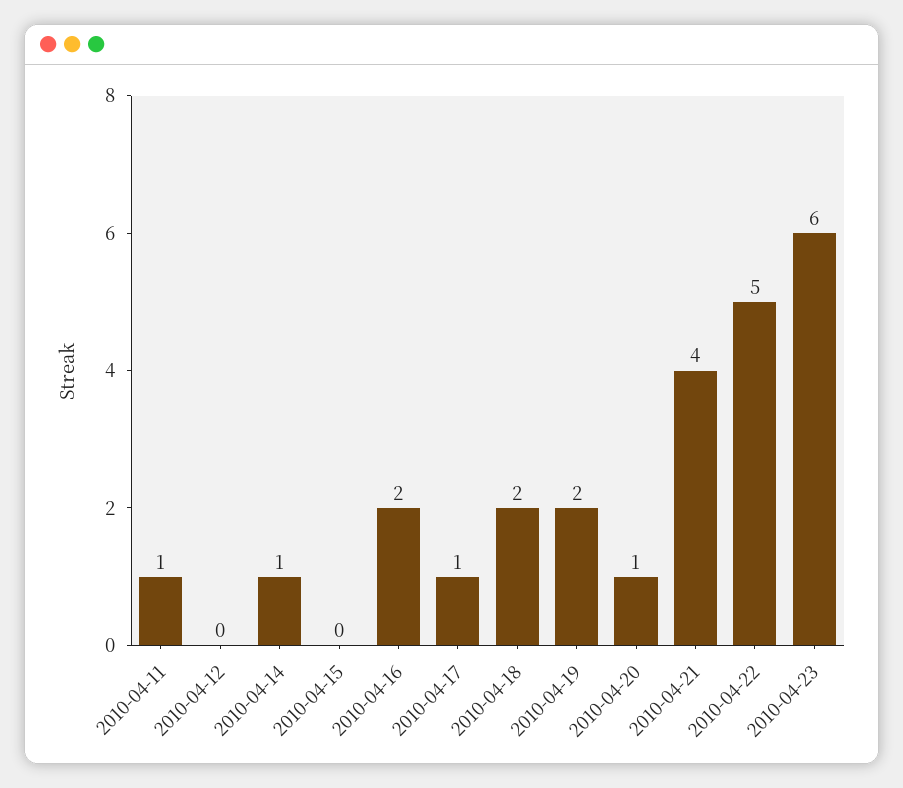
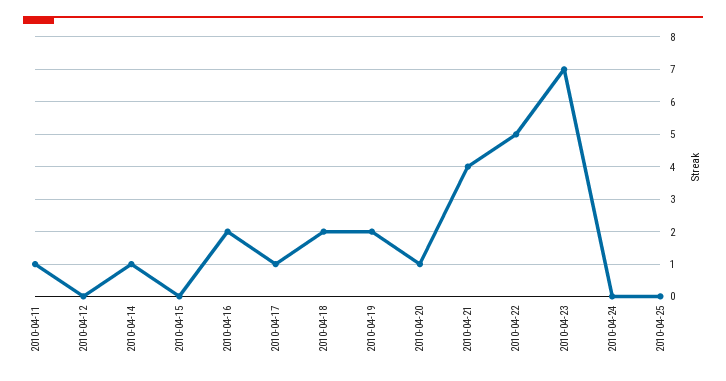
2010-04-23: 6 -> 7
2010-04-24: none -> 0
2010-04-25: none -> 0

